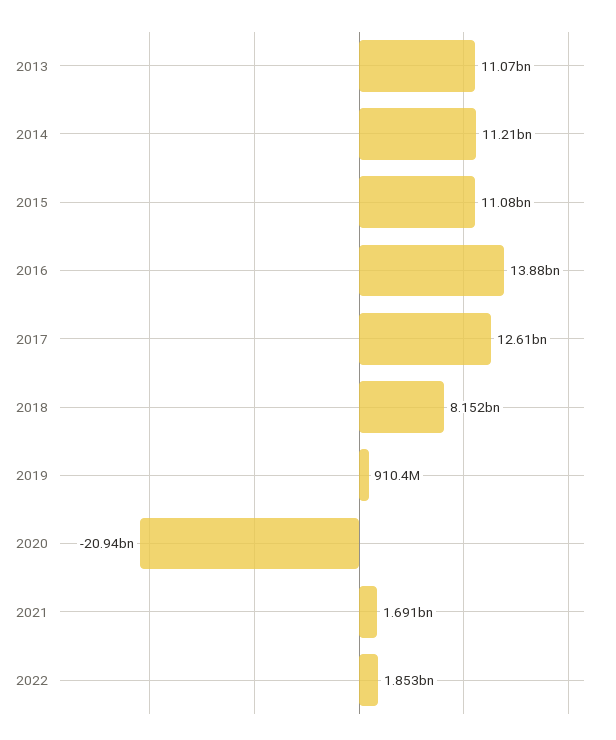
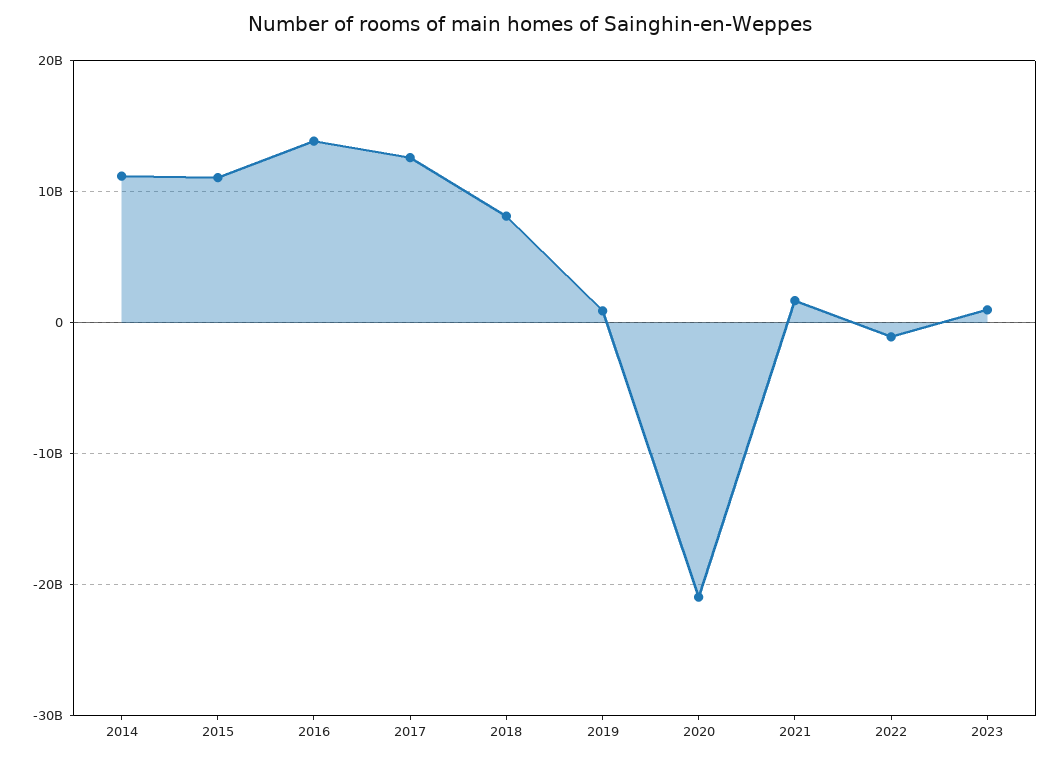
2013: 11070000000 -> none
2022: 1853000000 -> -1000000000
2023: none -> 1000000000

